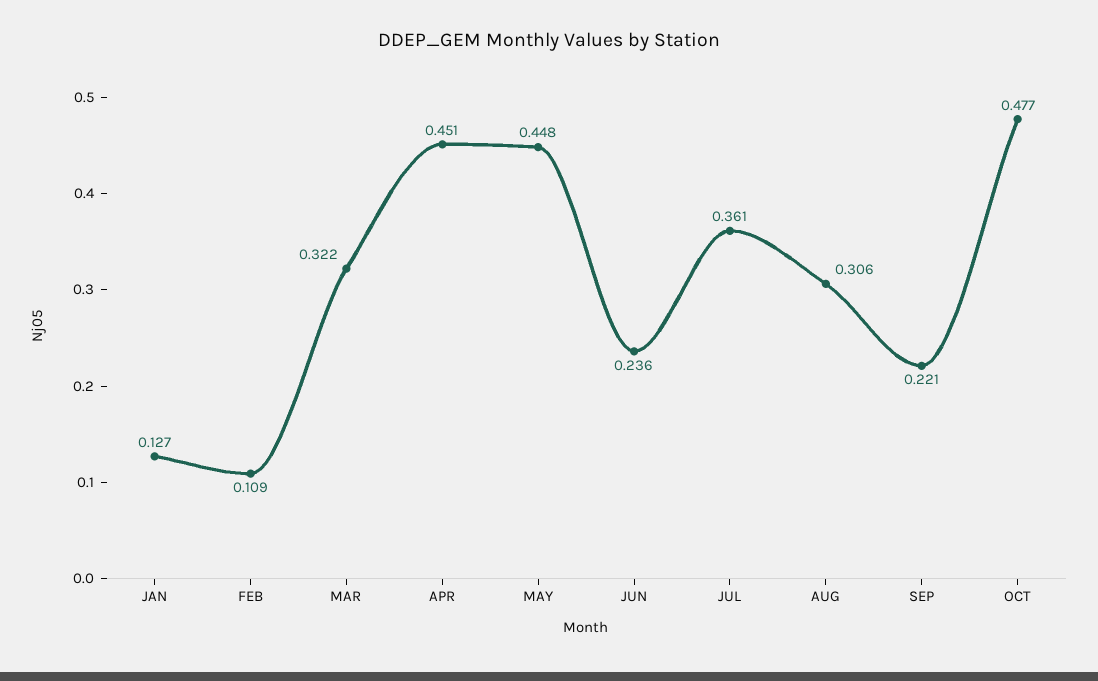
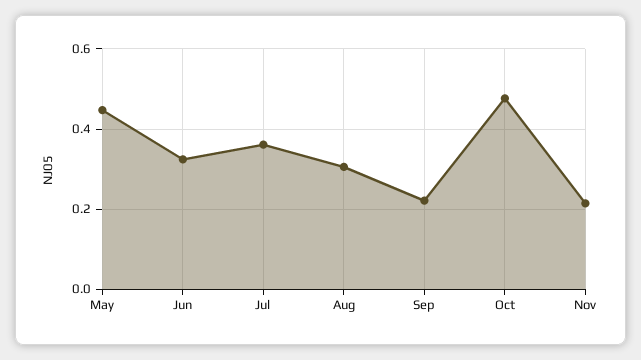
JAN: 0.127 -> none
FEB: 0.109 -> none
MAR: 0.322 -> none
APR: 0.451 -> none
JUN: 0.236 -> 0.32
Nov: none -> 0.22

